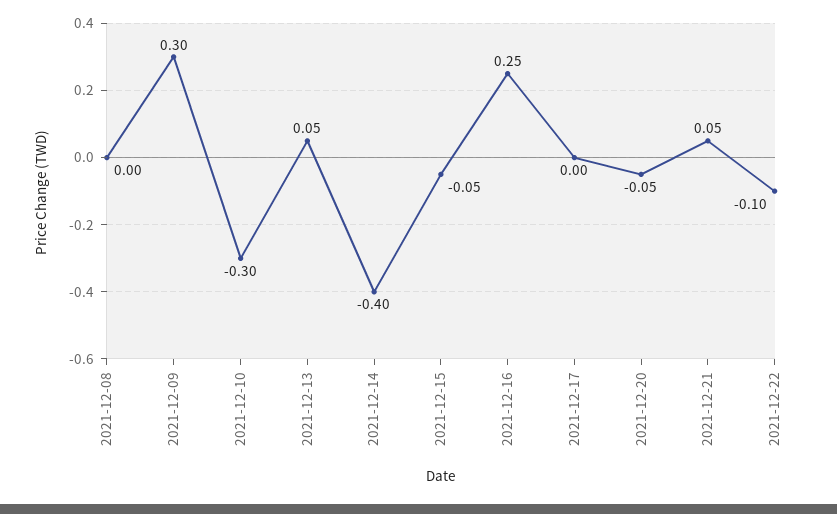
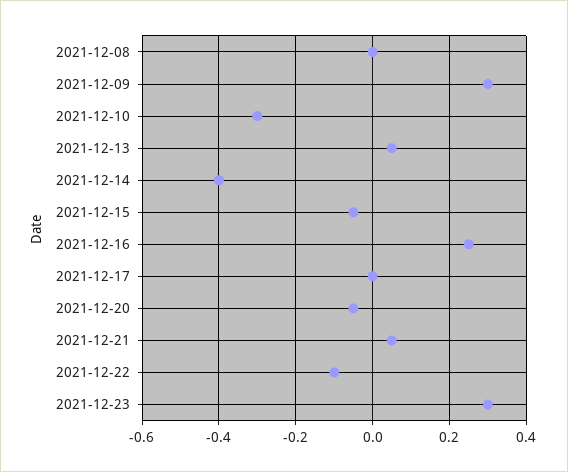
2021-12-23: none -> 0.3

